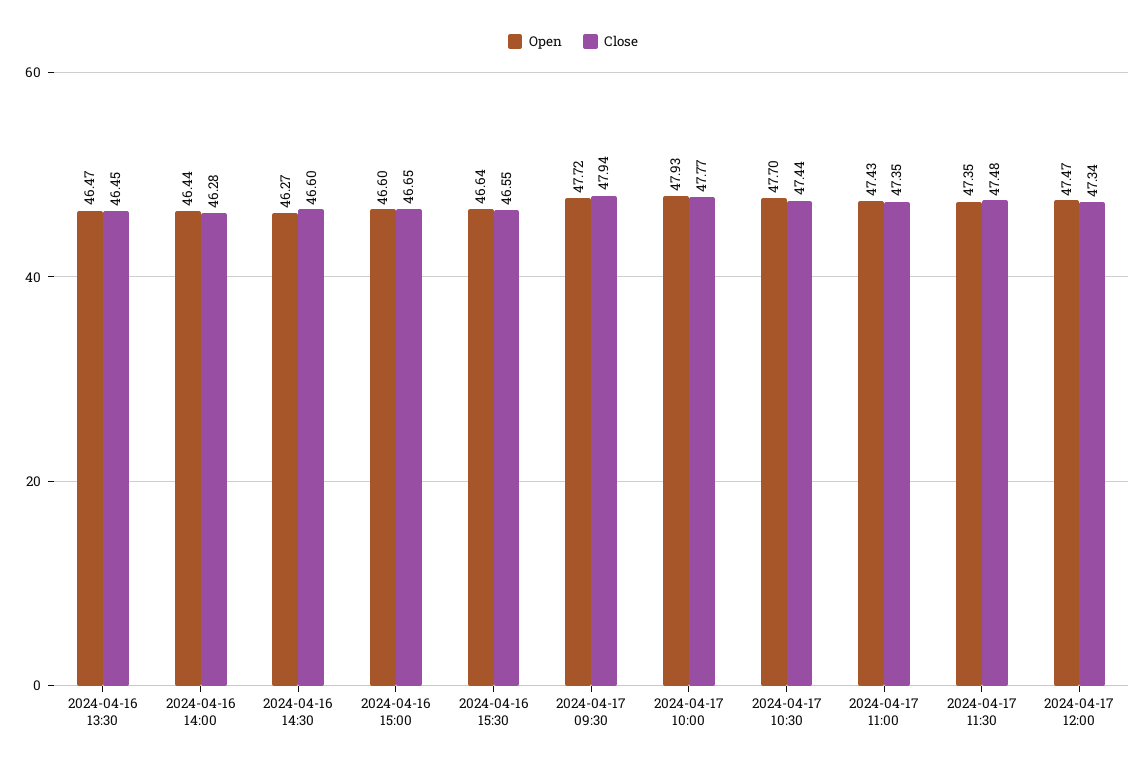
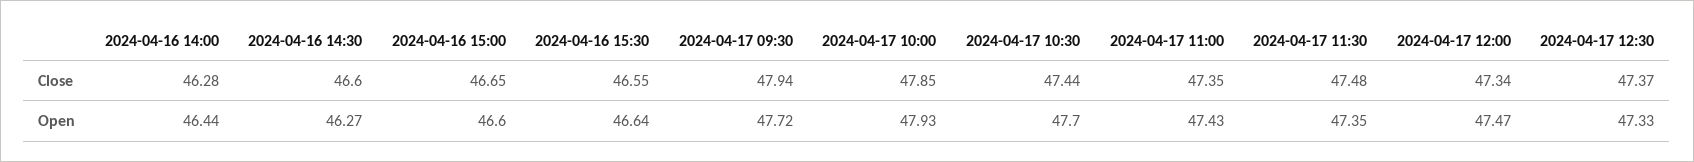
Open, 2024-04-16 13:30: 46.47 -> none
Close, 2024-04-16 13:30: 46.45 -> none
Close, 2024-04-17 10:00: 47.77 -> 47.85
Close, 2024-04-17 12:30: none -> 47.37
Open, 2024-04-17 12:30: none -> 47.33

